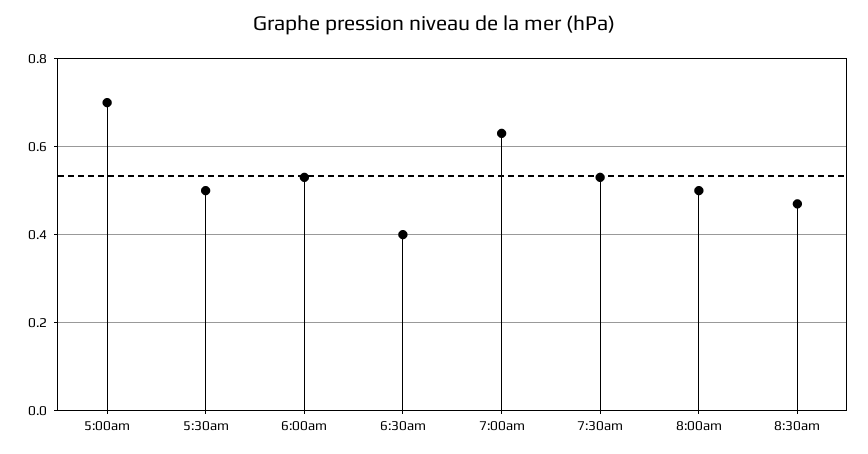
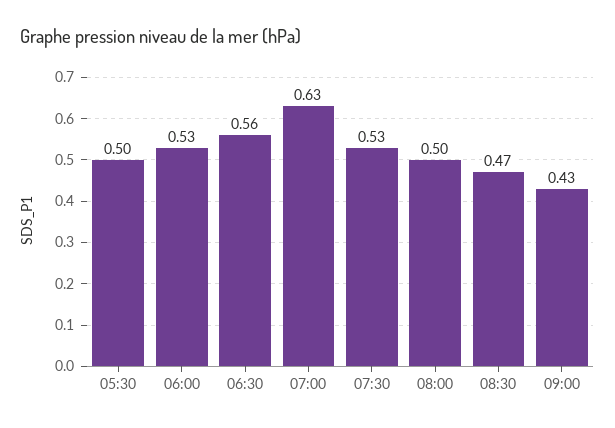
5:00am: 0.7 -> none
6:30am: 0.4 -> 0.56
09:00: none -> 0.43

